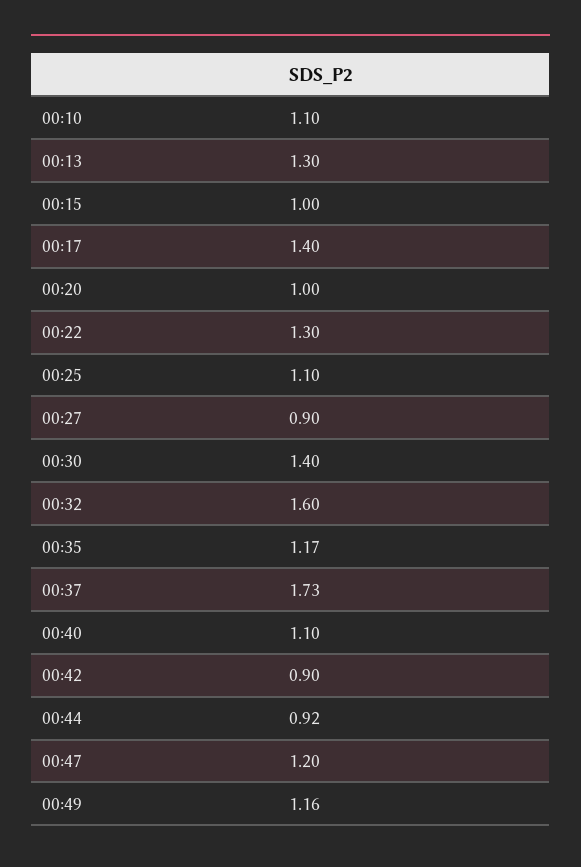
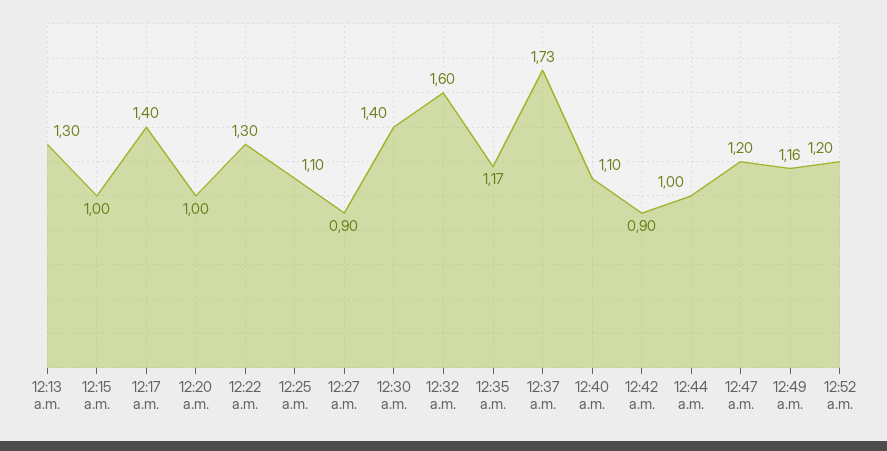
00:10: 1.1 -> none
00:44: 0.92 -> 1
12:52 a.m.: none -> 1.2

